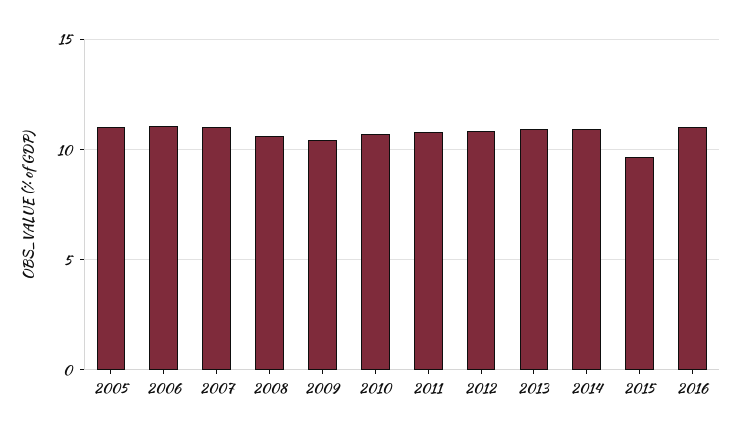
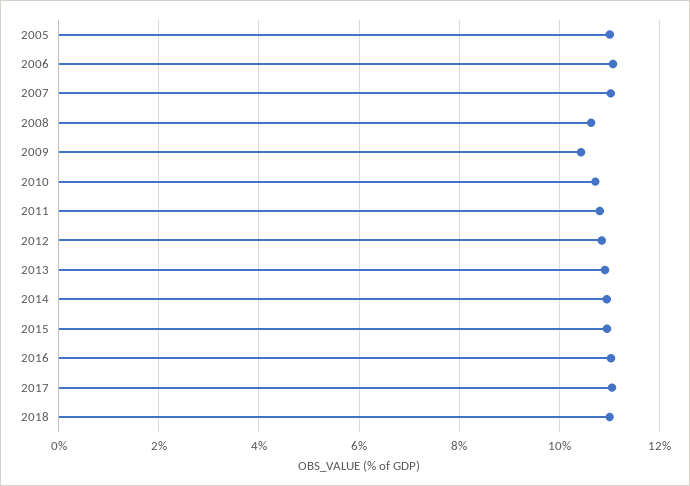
2015: 9.5 -> 11
2017: none -> 11
2018: none -> 11

